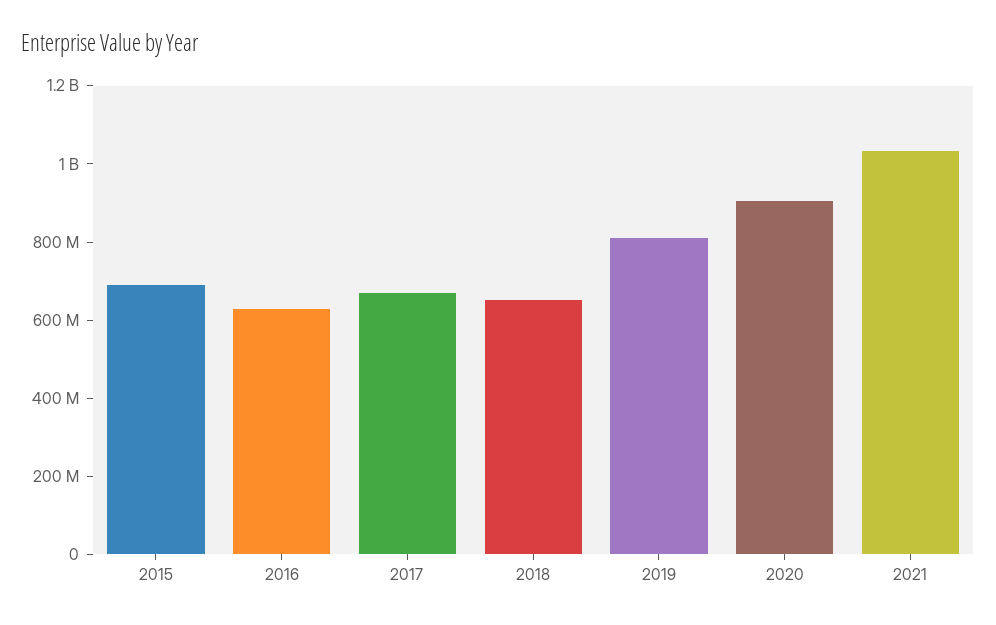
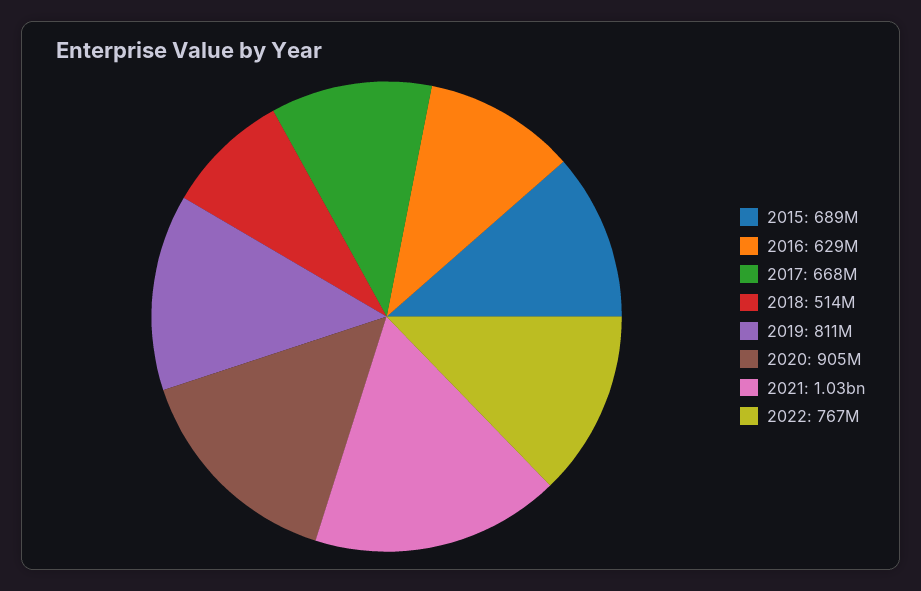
2018: 650000000 -> 514000000
2022: none -> 767000000

